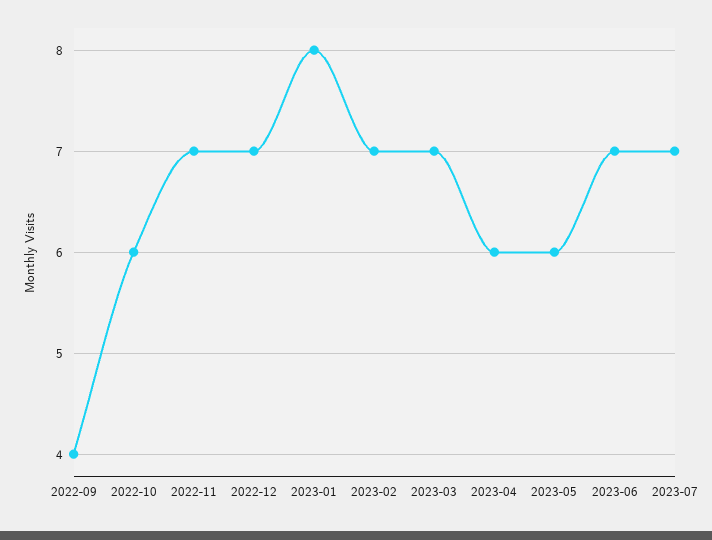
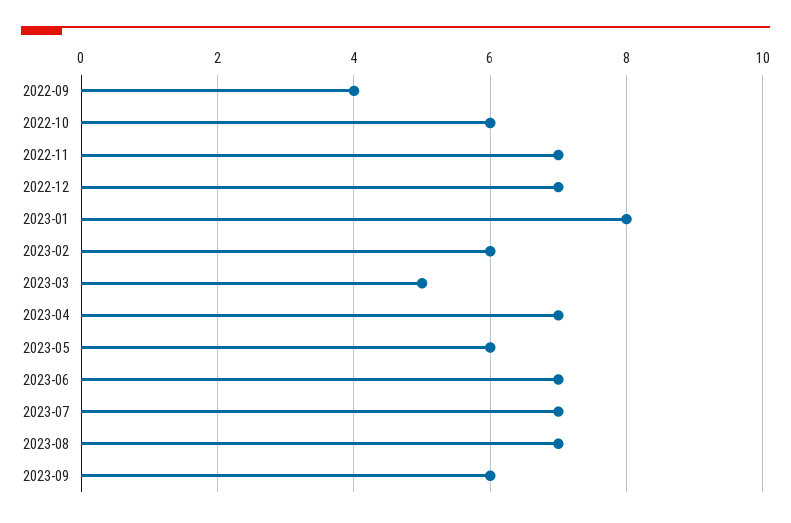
2023-02: 7 -> 6
2023-03: 7 -> 5
2023-04: 6 -> 7
2023-08: none -> 7
2023-09: none -> 6

